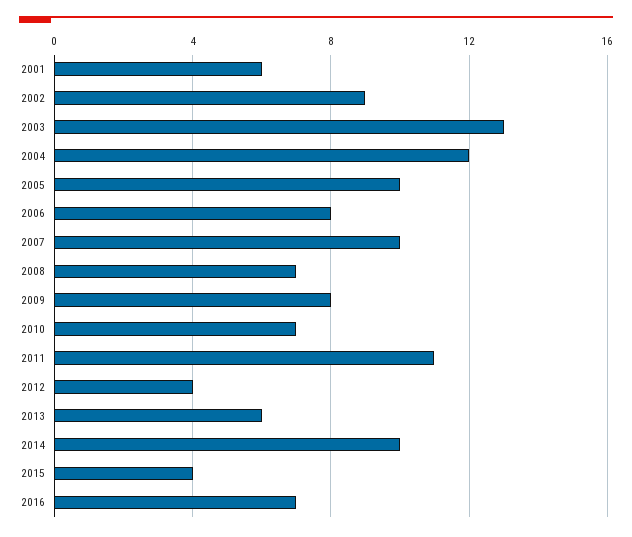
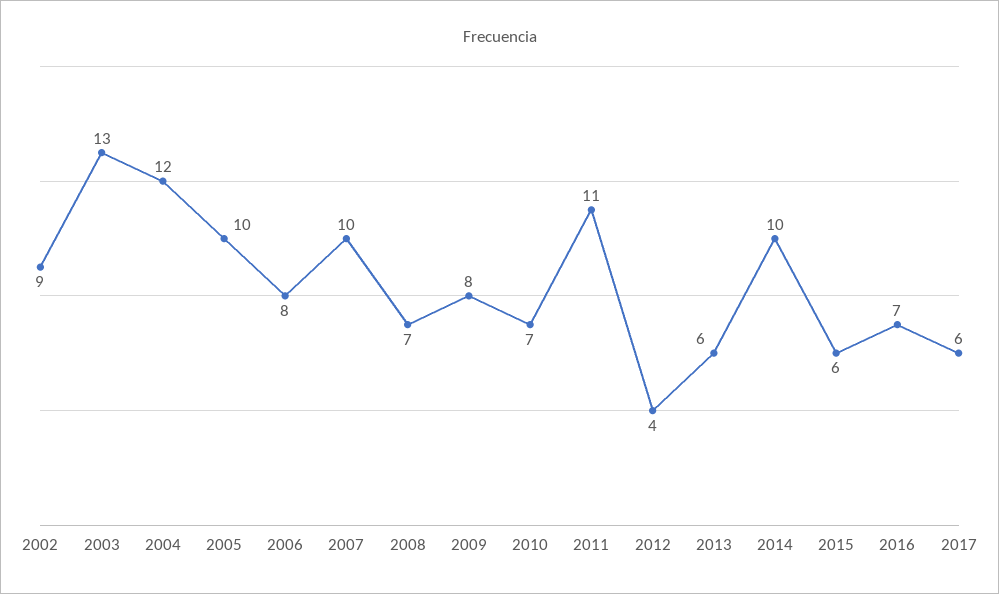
2001: 6 -> none
2015: 4 -> 6
2017: none -> 6

